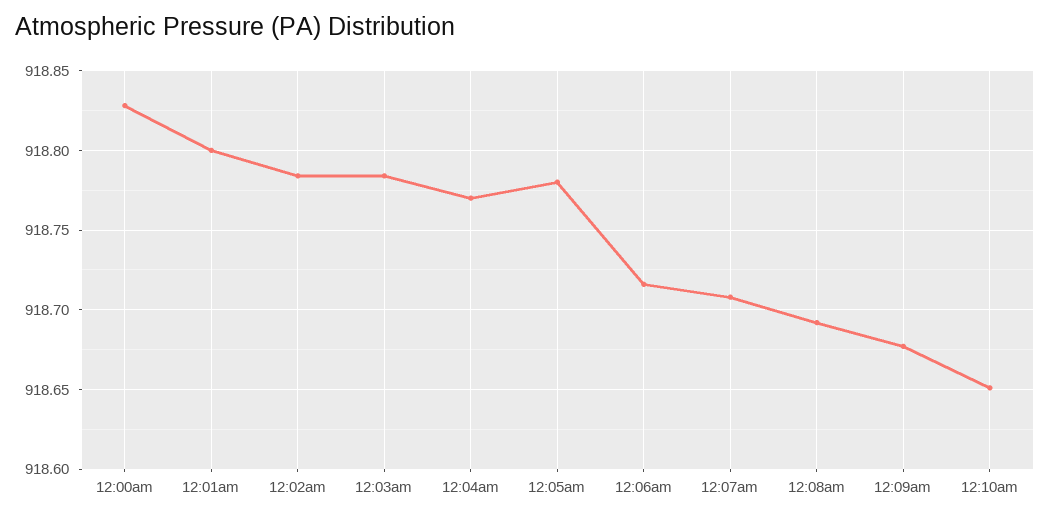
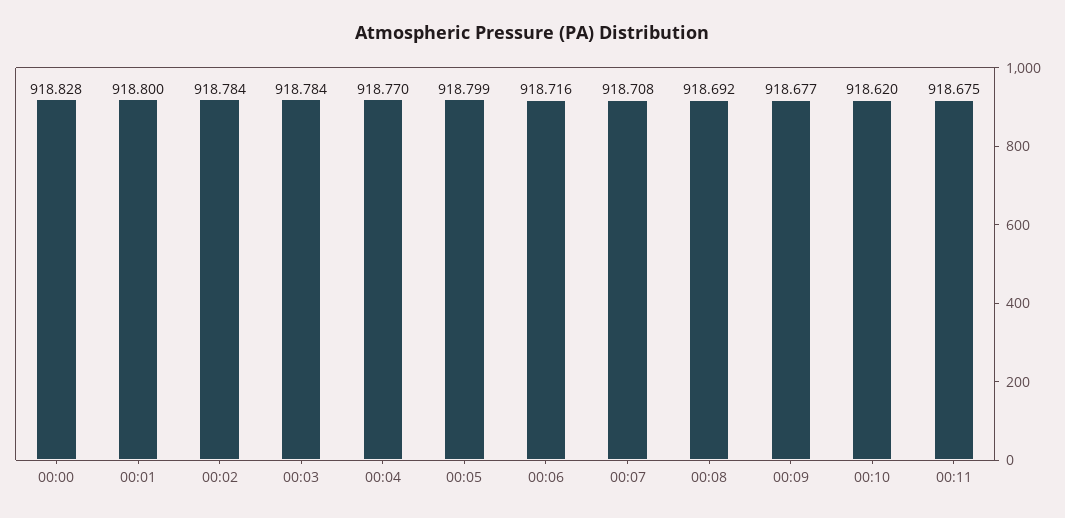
12:05am: 918.78 -> 918.799
12:10am: 918.65 -> 918.62
00:11: none -> 918.675

